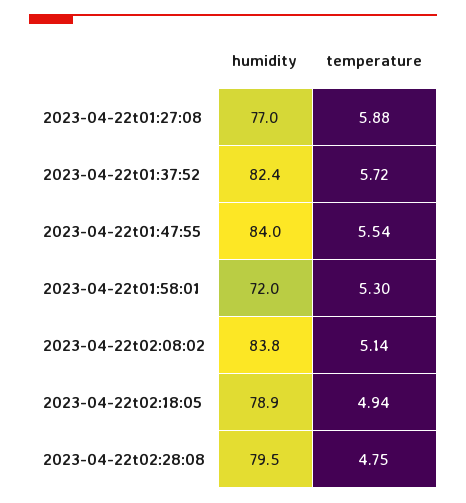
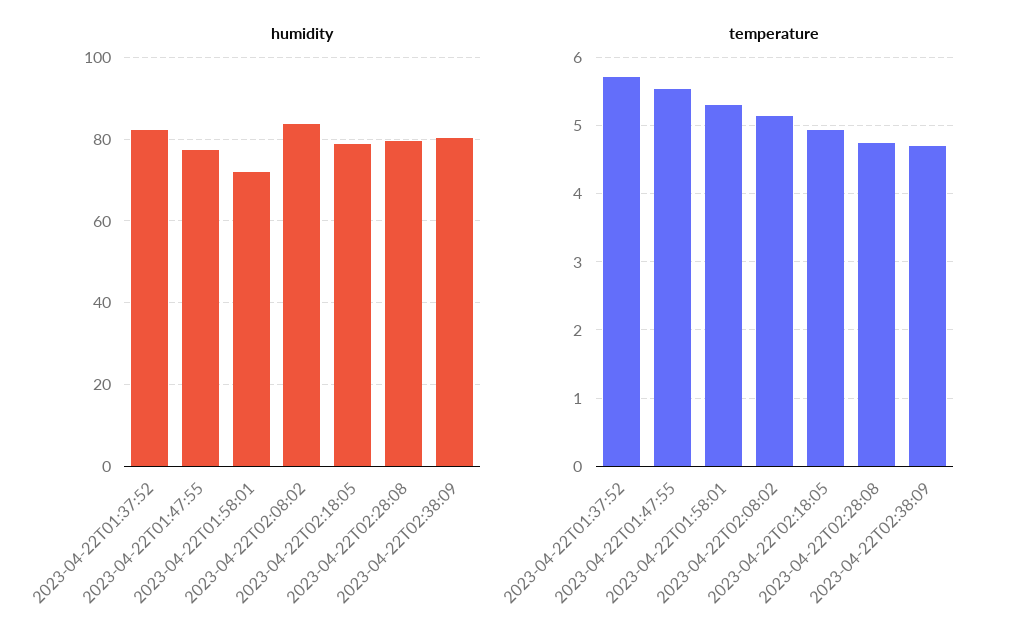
humidity, 2023-04-22t01:27:08: 77 -> none
temperature, 2023-04-22t01:27:08: 5.88 -> none
humidity, 2023-04-22t01:47:55: 84 -> 78
humidity, 2023-04-22T02:38:09: none -> 80
temperature, 2023-04-22T02:38:09: none -> 4.7

